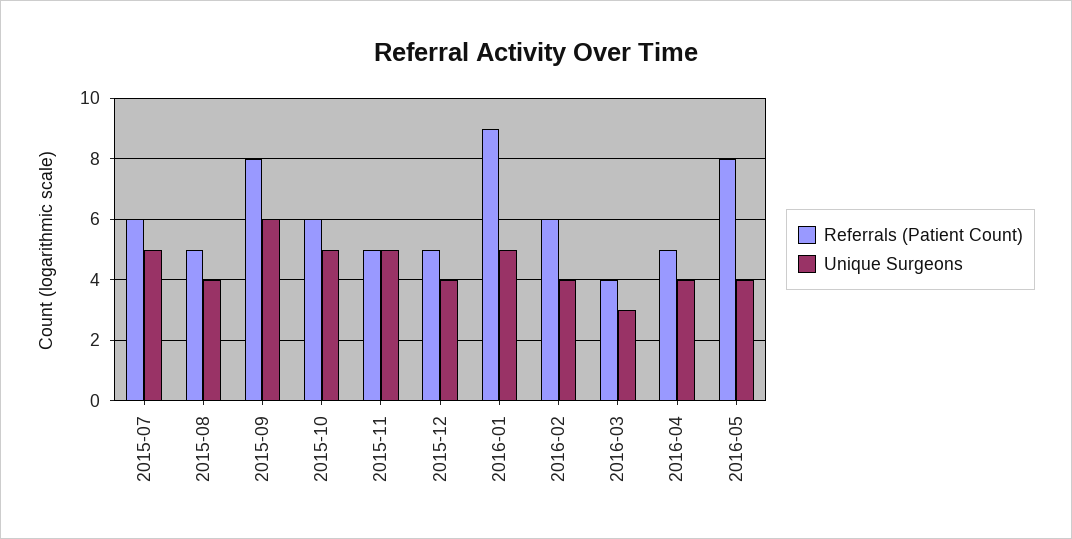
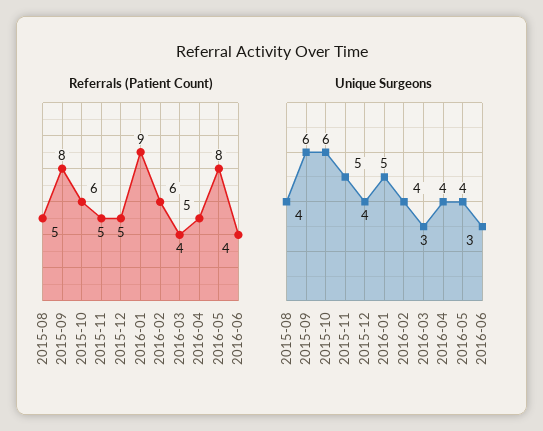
Referrals (Patient Count), 2015-07: 6 -> none
Unique Surgeons, 2015-07: 5 -> none
Unique Surgeons, 2015-10: 5 -> 6
Referrals (Patient Count), 2016-06: none -> 4
Unique Surgeons, 2016-06: none -> 3

